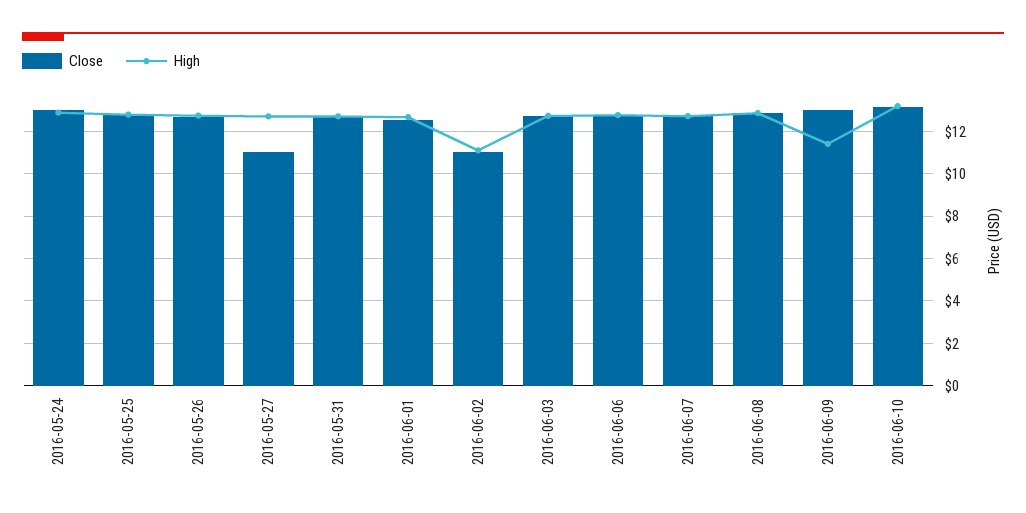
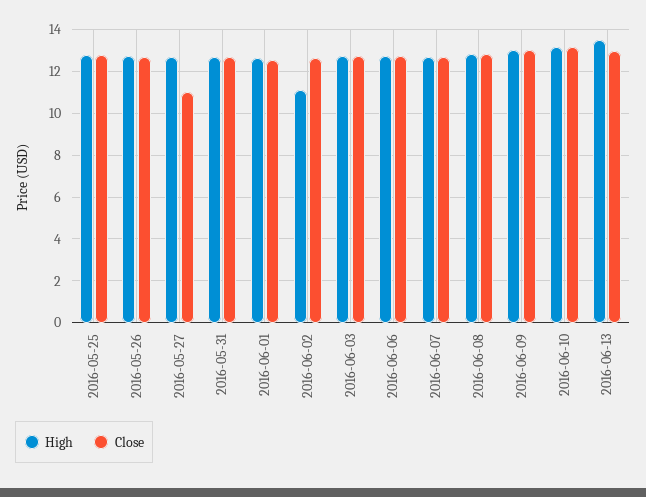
Close, 2016-05-24: 13 -> none
High, 2016-05-24: 13 -> none
Close, 2016-06-02: 11 -> 12.5
High, 2016-06-09: 11.5 -> 13
High, 2016-06-13: none -> 13.5
Close, 2016-06-13: none -> 13

